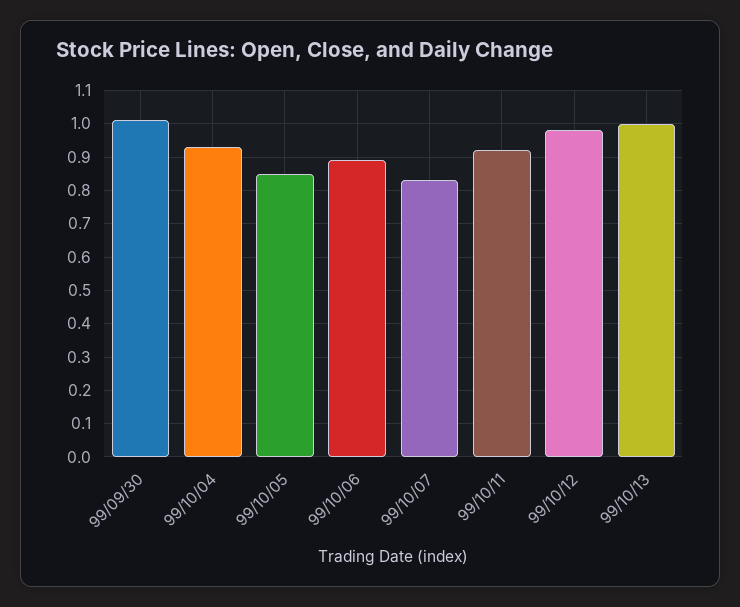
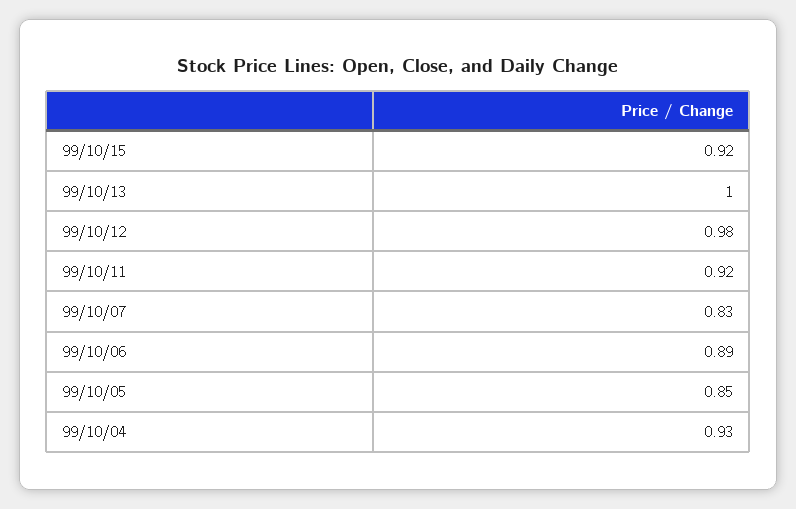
99/09/30: 1 -> none
99/10/15: none -> 0.92

